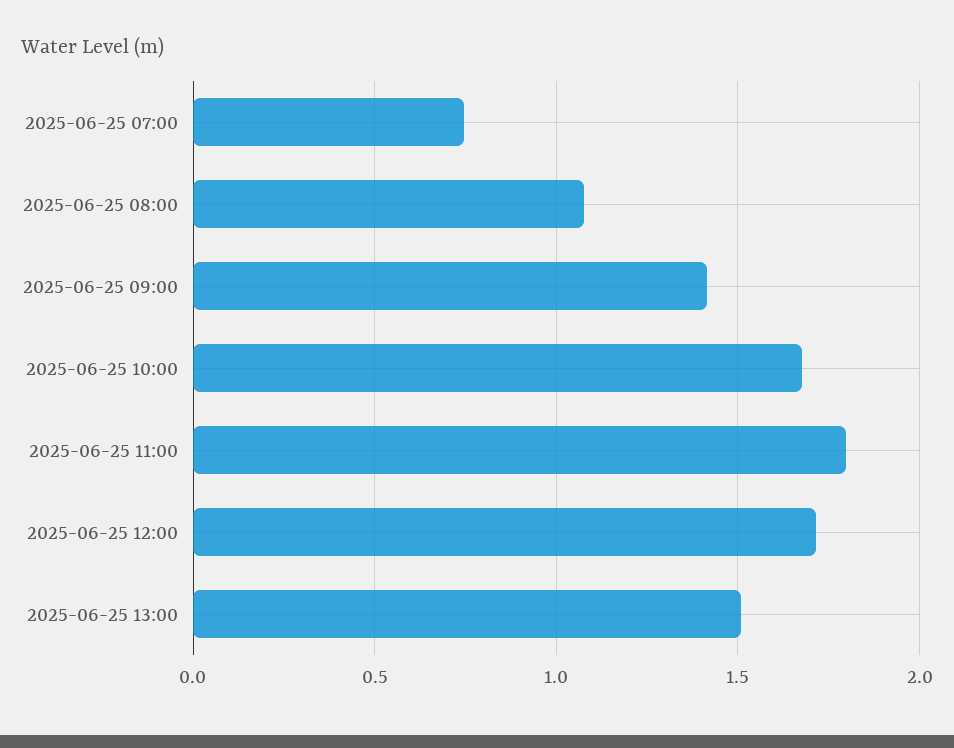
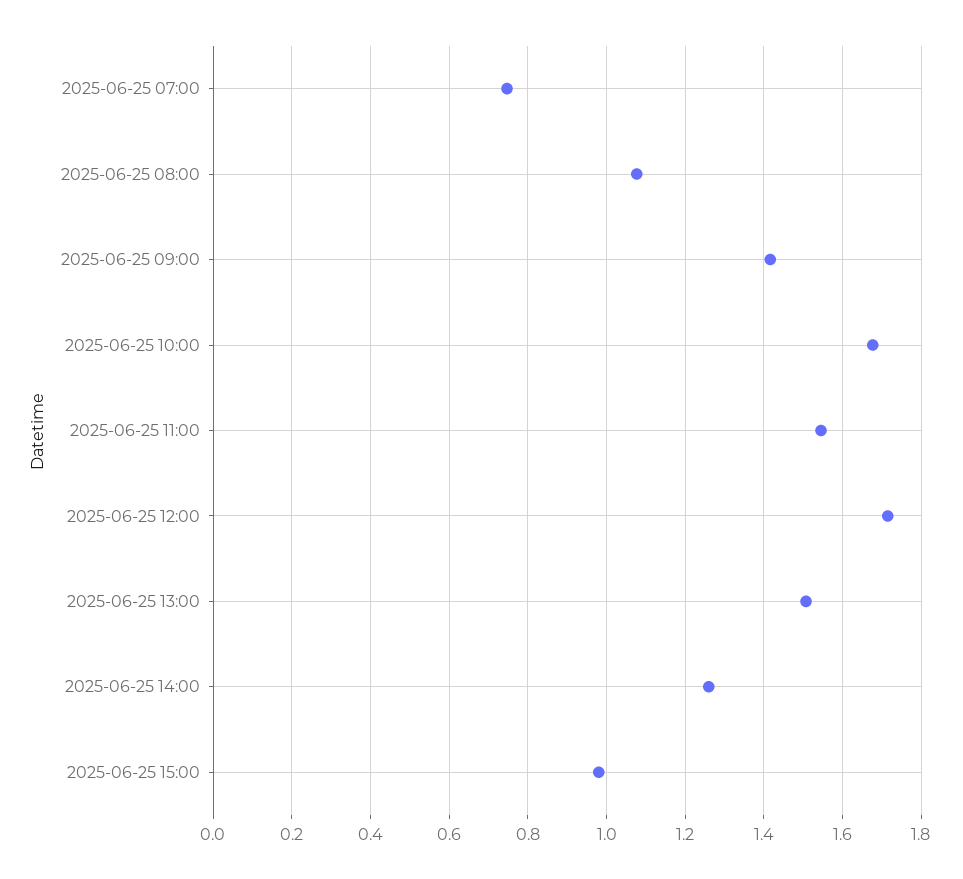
2025-06-25 11:00: 1.8 -> 1.54
2025-06-25 14:00: none -> 1.26
2025-06-25 15:00: none -> 0.98

